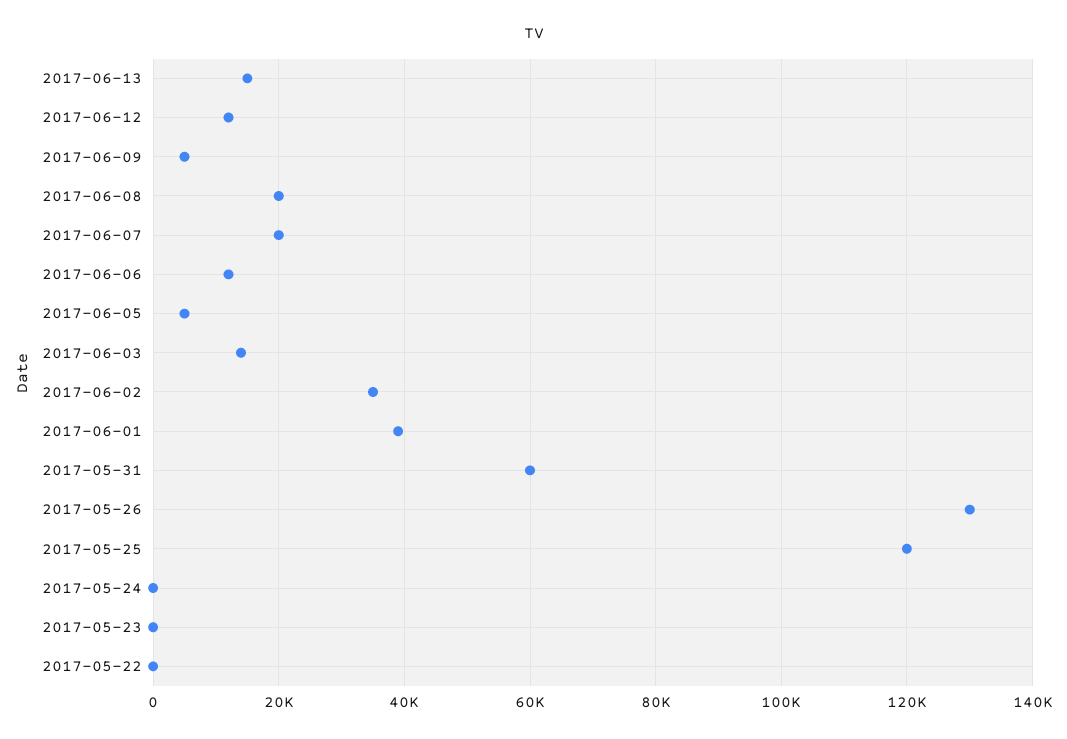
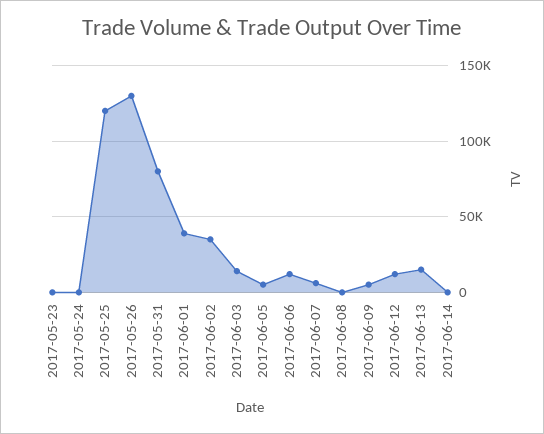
2017-06-08: 20000 -> 0
2017-06-07: 20000 -> 5000
2017-05-31: 60000 -> 80000
2017-05-22: 0 -> none
2017-06-14: none -> 0

